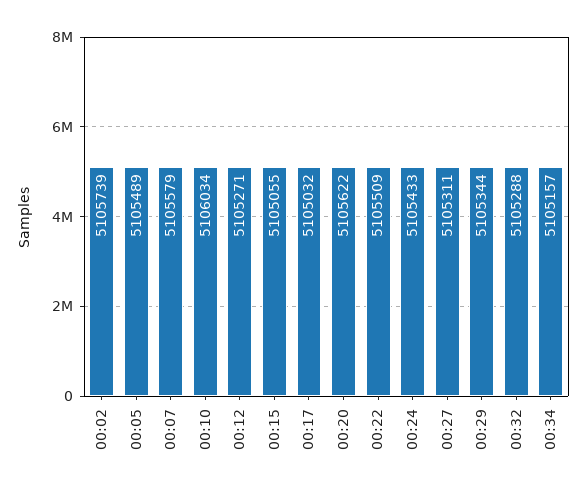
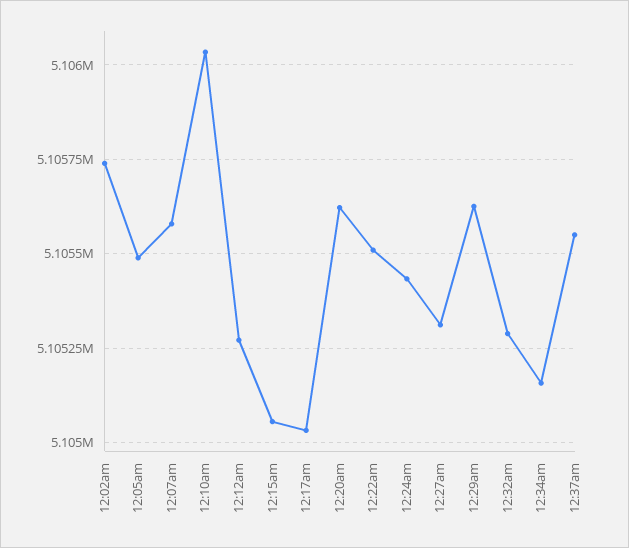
00:29: 5105344 -> 5105625
12:37am: none -> 5105550

